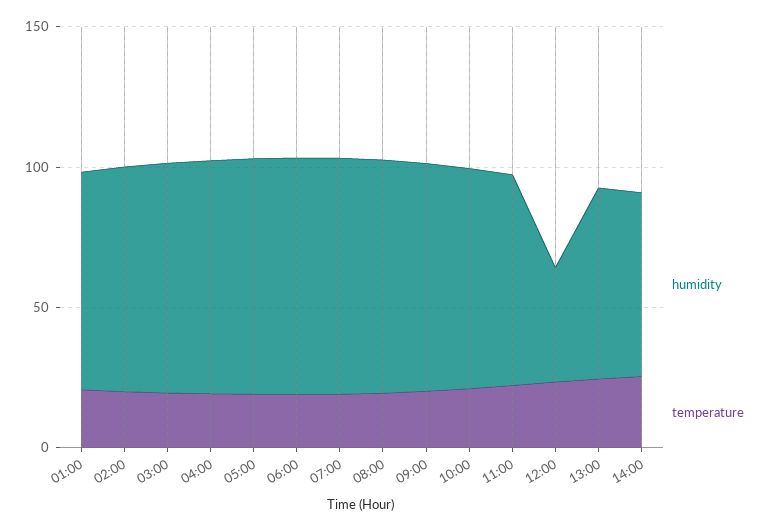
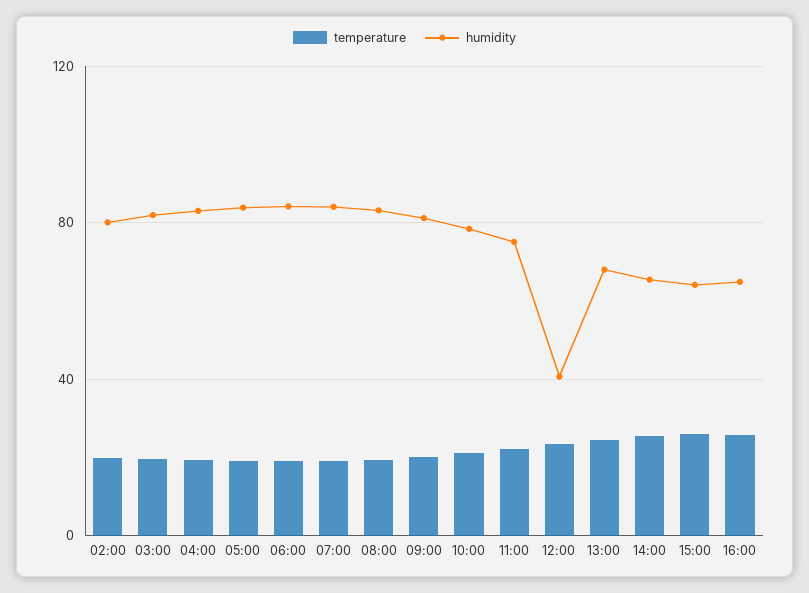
humidity, 01:00: 80 -> none
temperature, 01:00: 20 -> none
temperature, 15:00: none -> 25
humidity, 15:00: none -> 65
temperature, 16:00: none -> 25
humidity, 16:00: none -> 65

